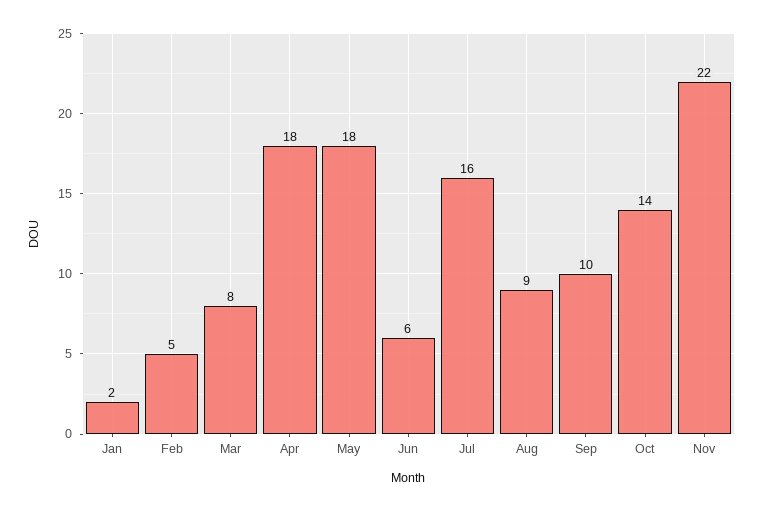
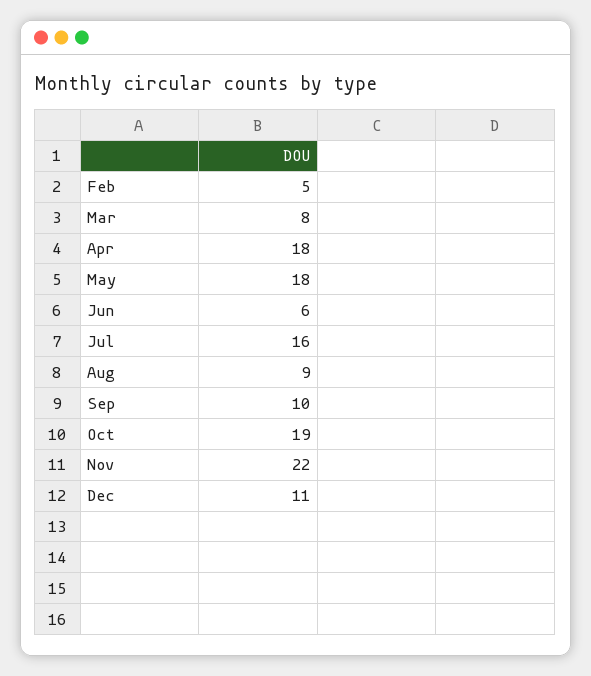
Jan: 2 -> none
Oct: 14 -> 19
Dec: none -> 11

